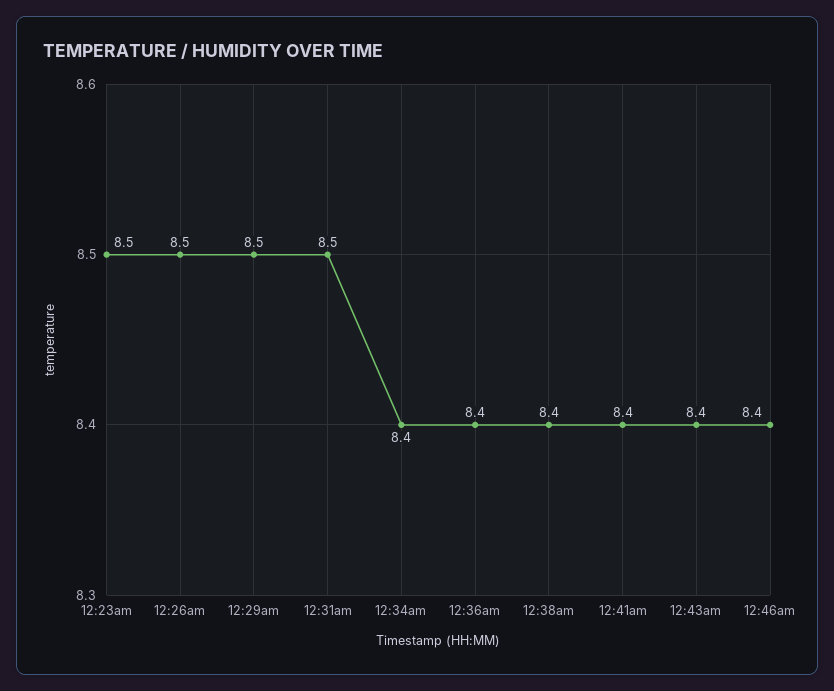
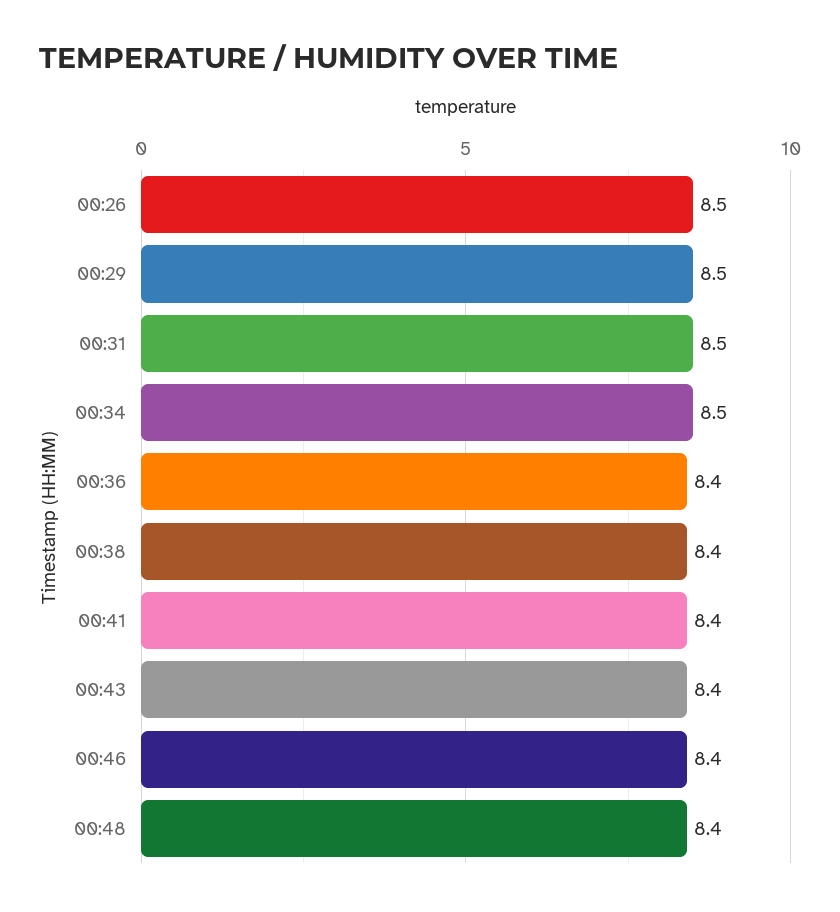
12:23am: 8.5 -> none
12:34am: 8.4 -> 8.5
00:48: none -> 8.4

